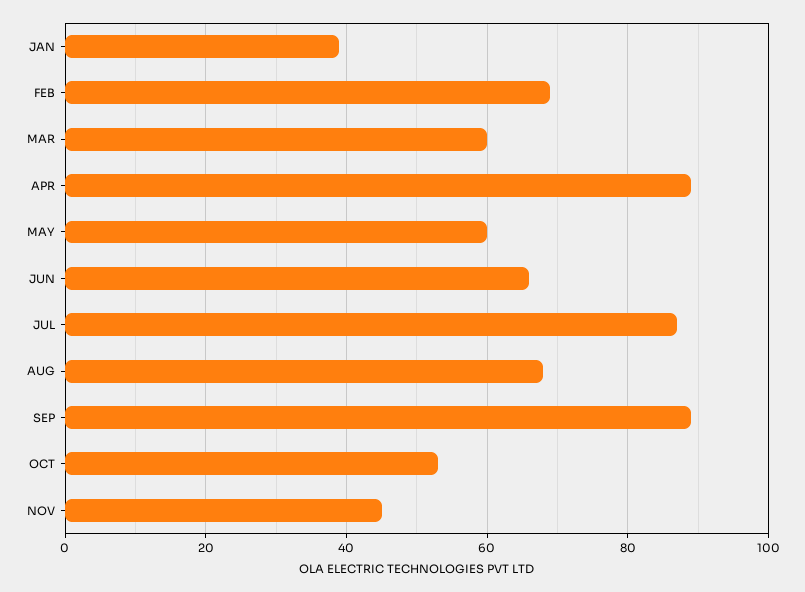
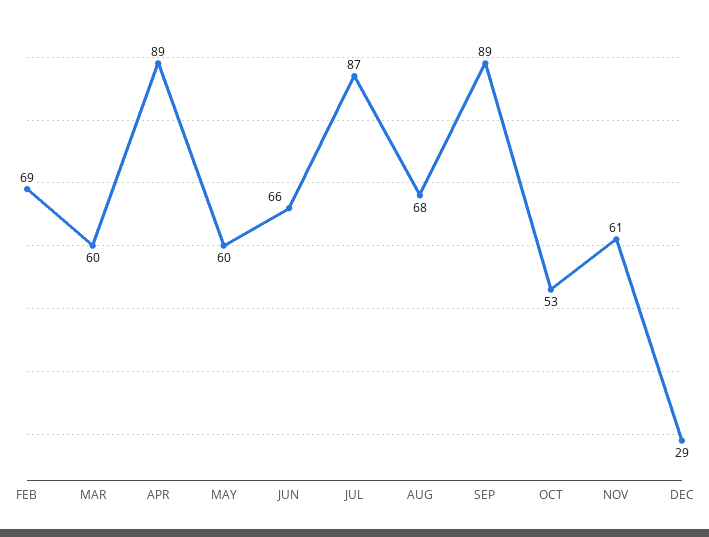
JAN: 40 -> none
NOV: 45 -> 61
DEC: none -> 29

